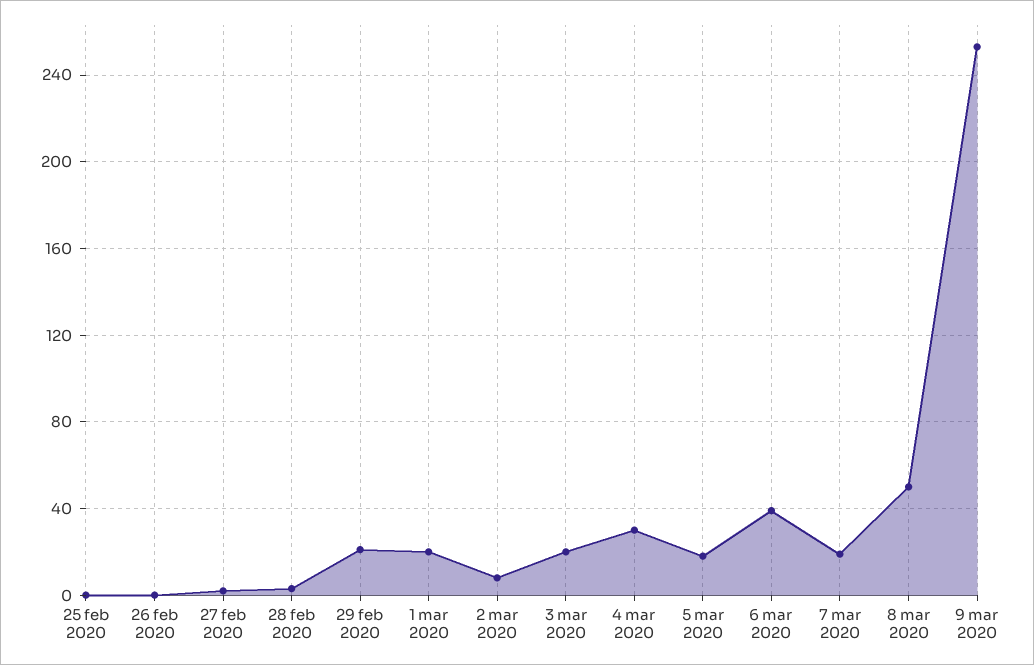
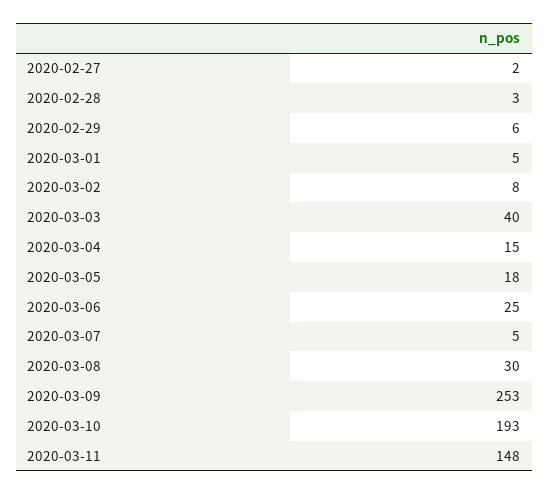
25 feb 2020: 0 -> none
26 feb 2020: 0 -> none
29 feb 2020: 20 -> 6
1 mar 2020: 20 -> 5
3 mar 2020: 20 -> 40
4 mar 2020: 30 -> 15
6 mar 2020: 40 -> 25
7 mar 2020: 20 -> 5
8 mar 2020: 50 -> 30
2020-03-10: none -> 193
2020-03-11: none -> 148

